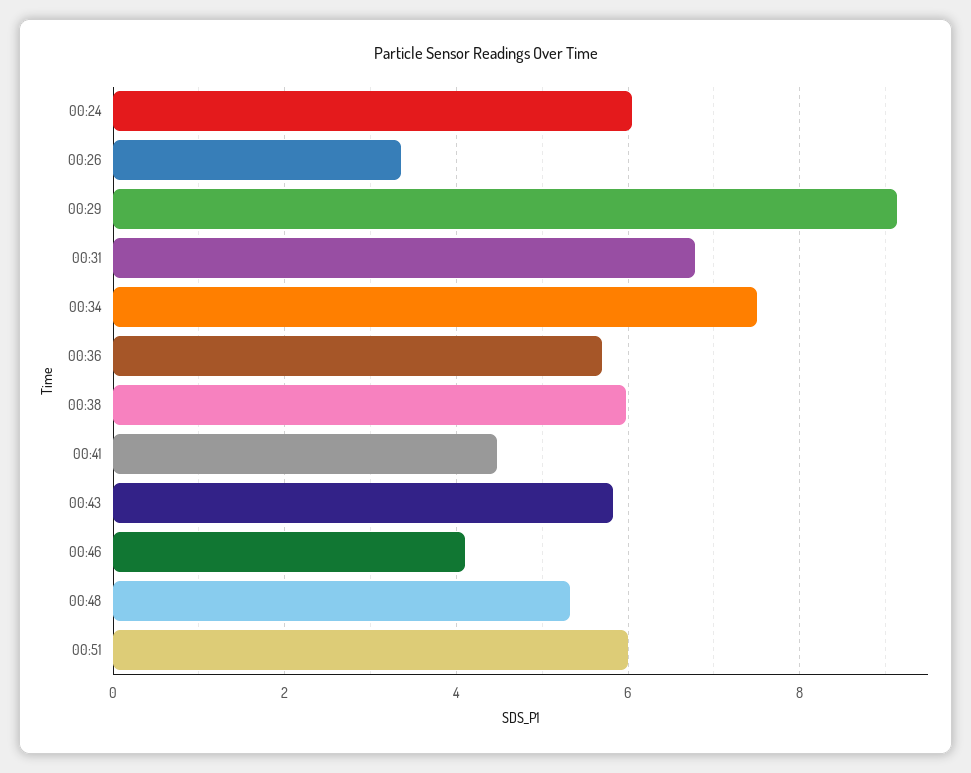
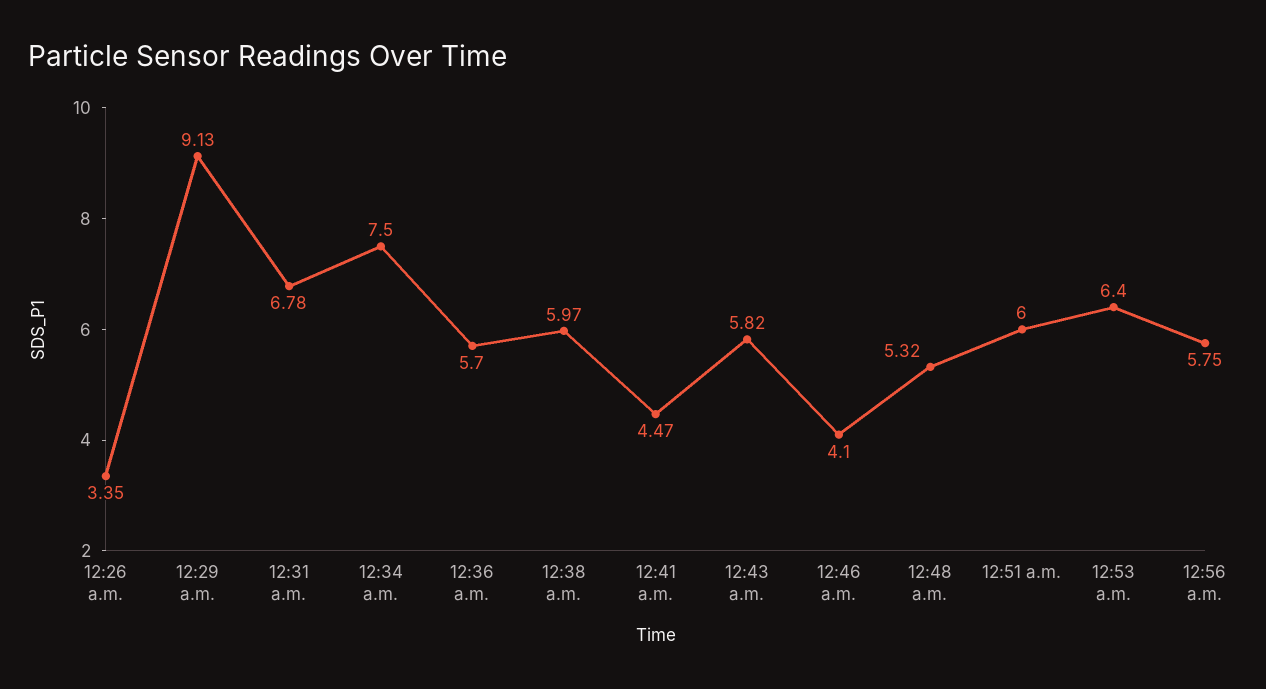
00:24: 6 -> none
12:53 a.m.: none -> 6.4
12:56 a.m.: none -> 5.75

